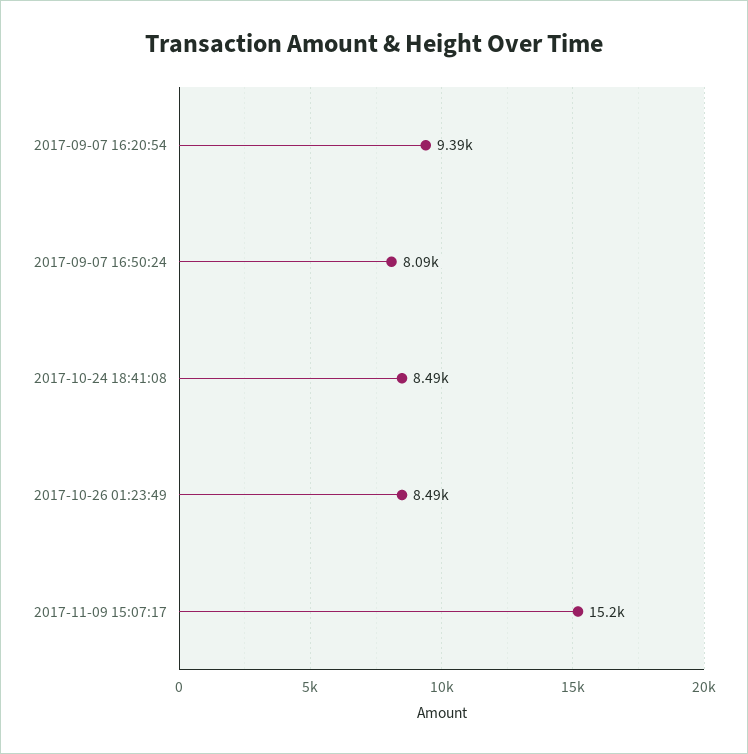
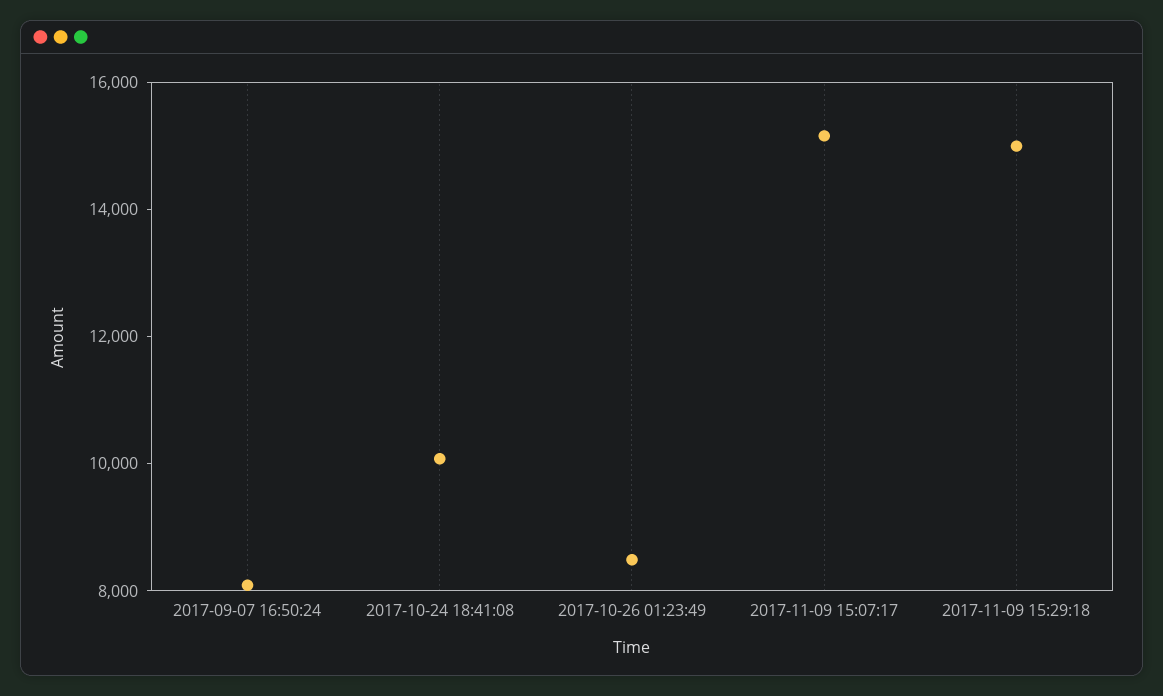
2017-09-07 16:20:54: 9390 -> none
2017-10-24 18:41:08: 8490 -> 10000
2017-11-09 15:29:18: none -> 15000

